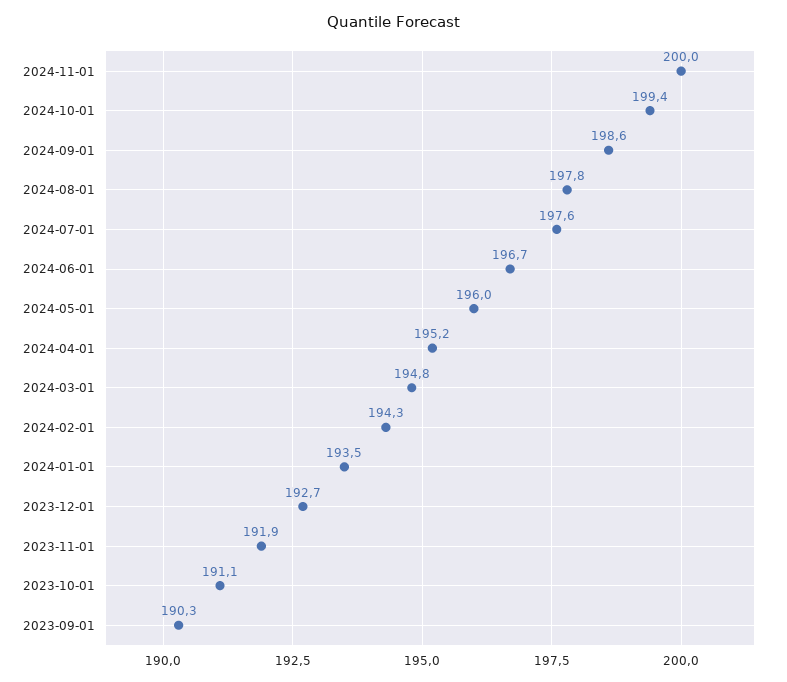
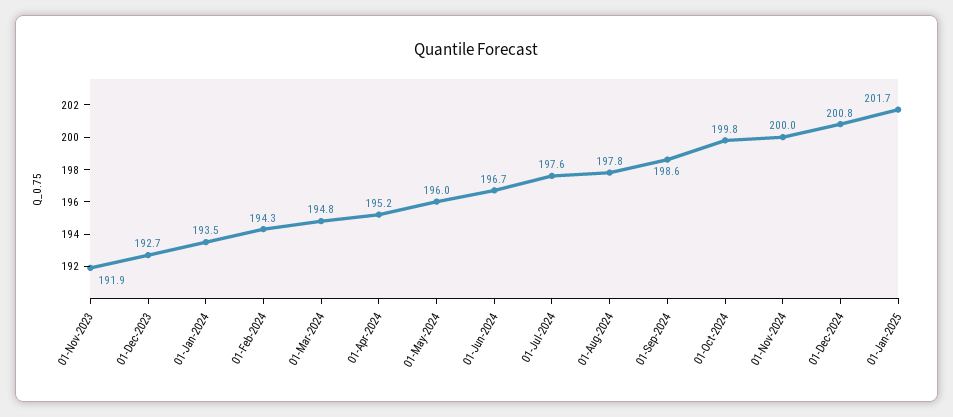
2024-10-01: 199.4 -> 199.8
2023-10-01: 191.1 -> none
2023-09-01: 190.3 -> none
01-Dec-2024: none -> 200.8
01-Jan-2025: none -> 201.7

